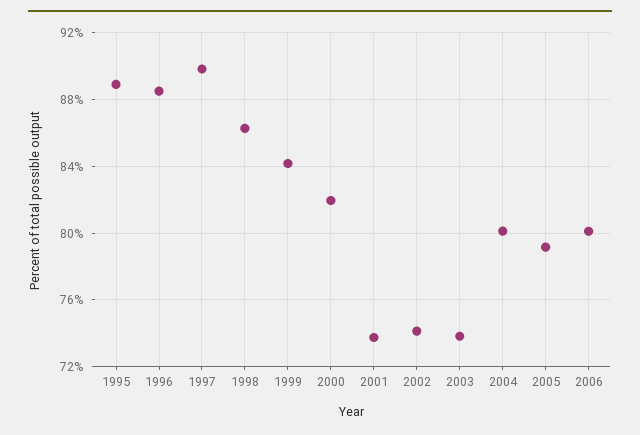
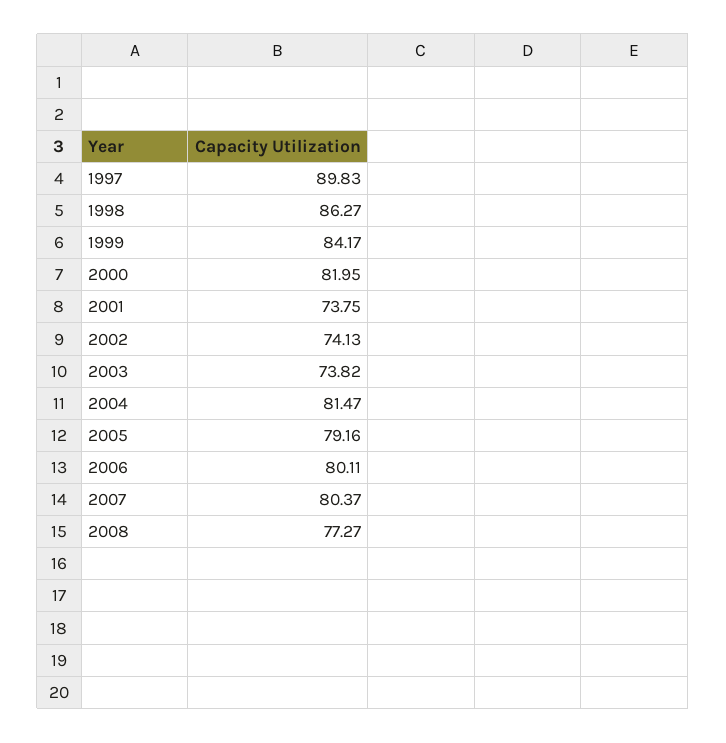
1995: 89 -> none
1996: 88.5 -> none
2004: 80 -> 81.47
2007: none -> 80.37
2008: none -> 77.27

